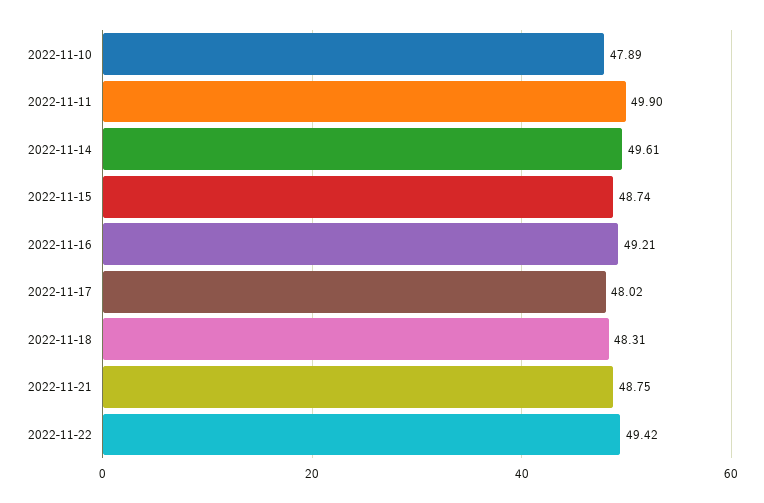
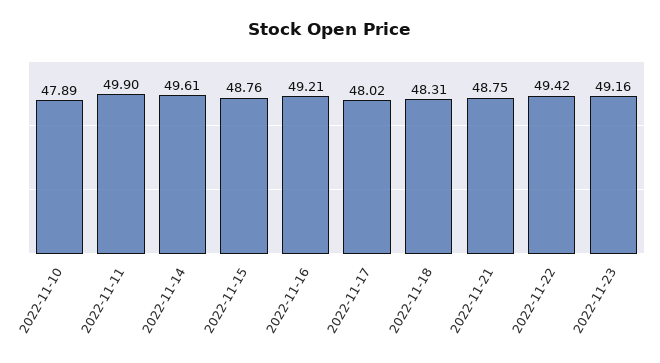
2022-11-15: 48.74 -> 48.76
2022-11-23: none -> 49.16

